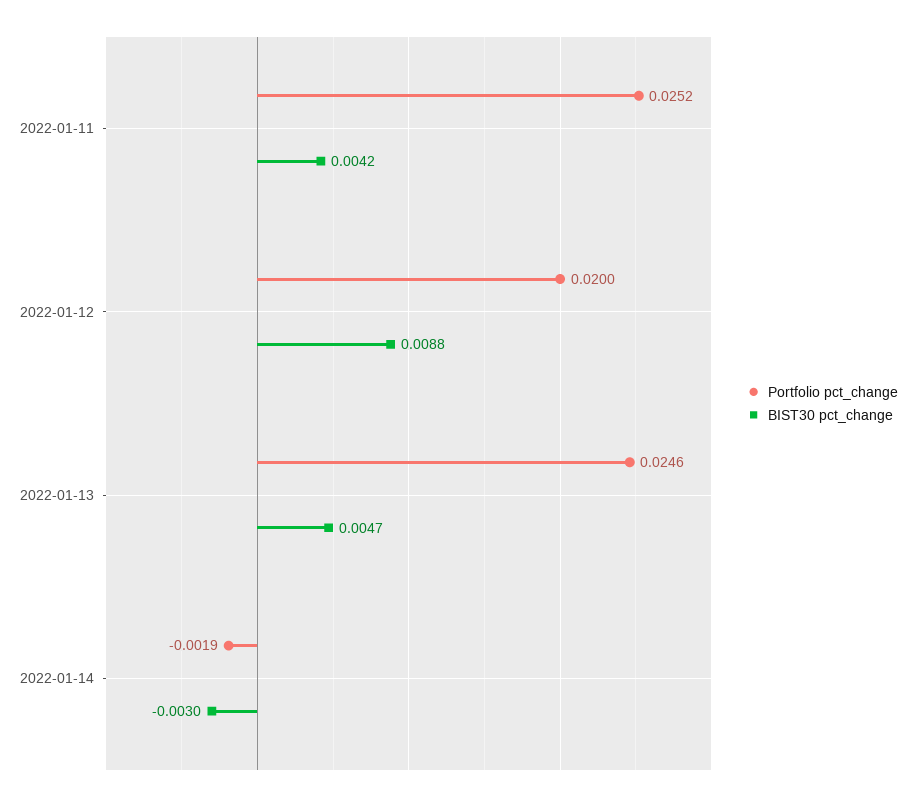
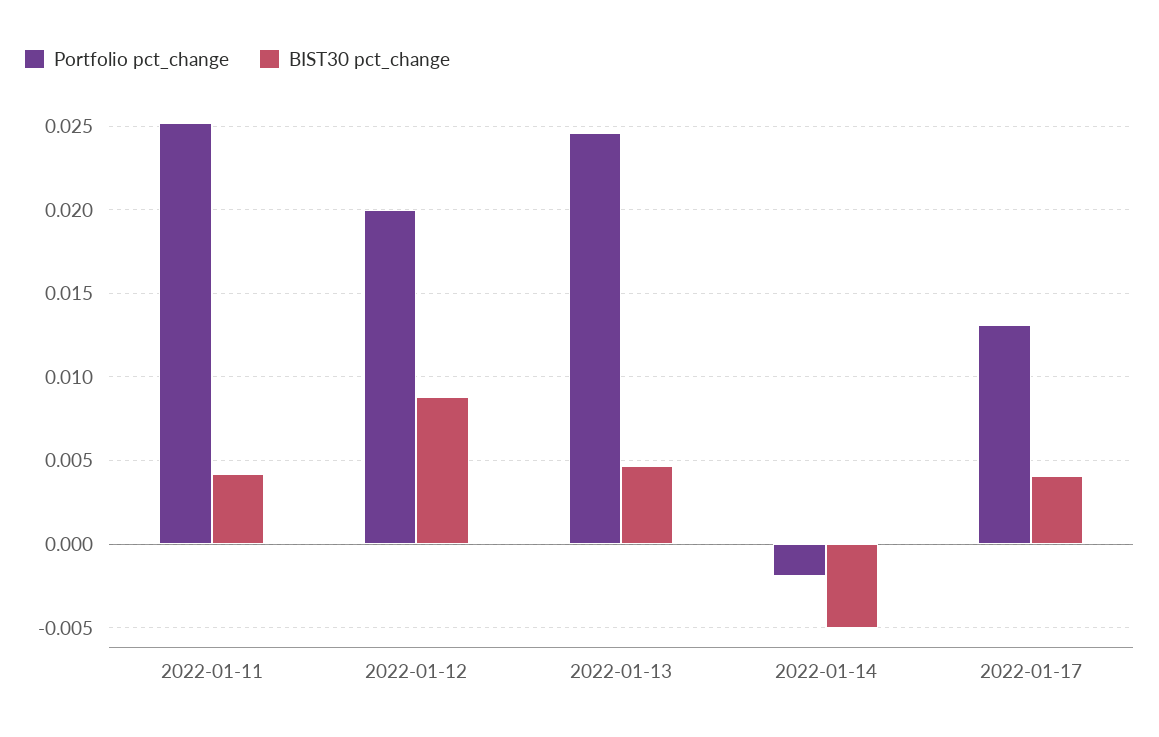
BIST30 pct_change, 2022-01-14: -0.003 -> -0.005
Portfolio pct_change, 2022-01-17: none -> 0.013
BIST30 pct_change, 2022-01-17: none -> 0.004

